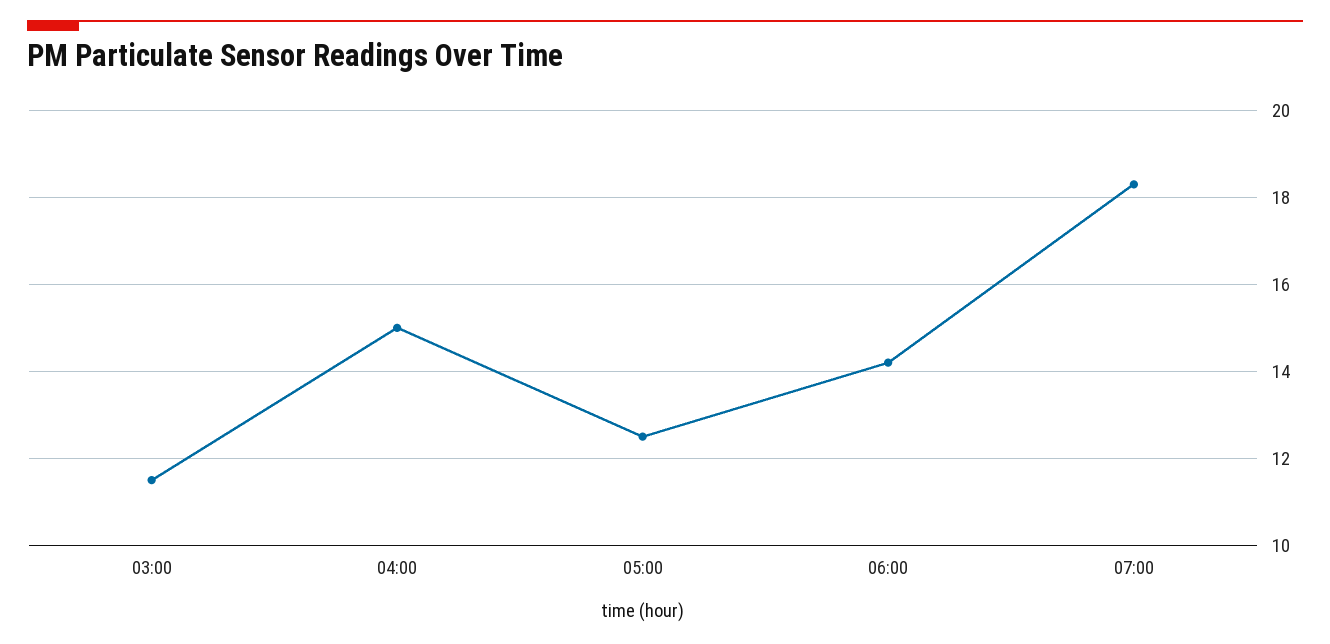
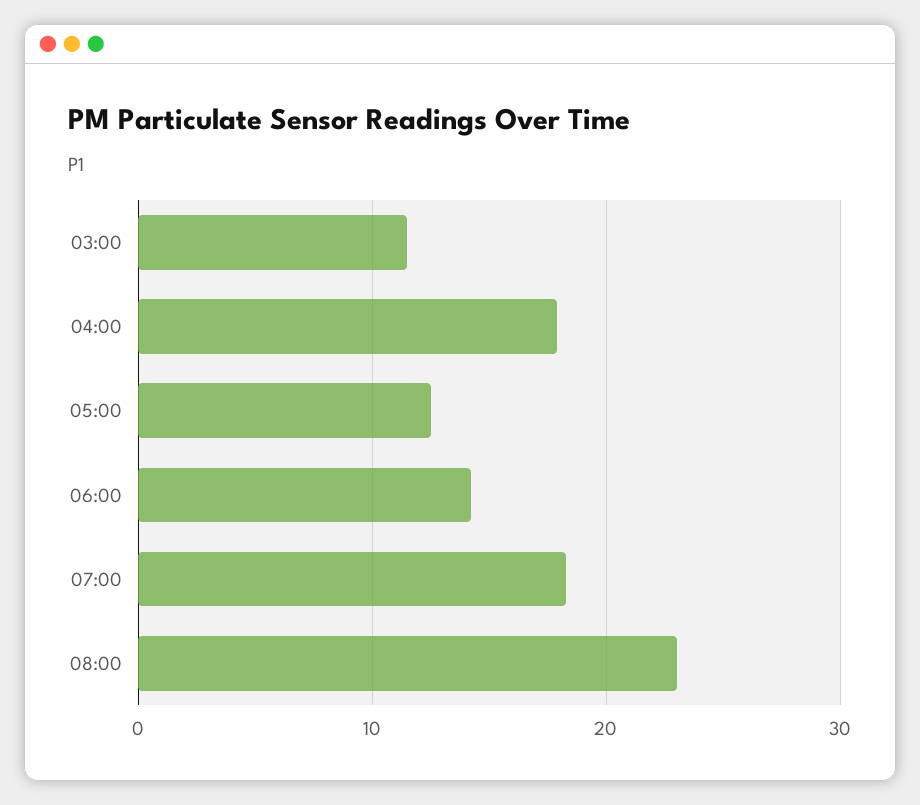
04:00: 15 -> 18
08:00: none -> 23

